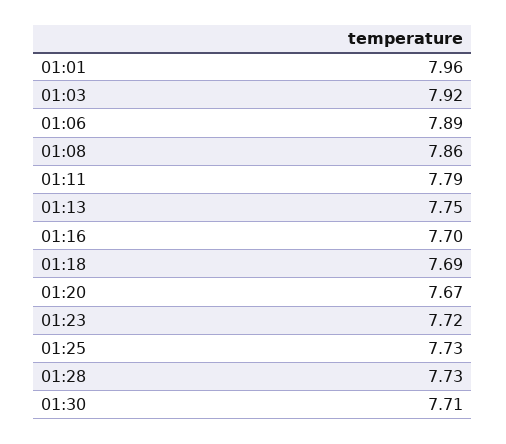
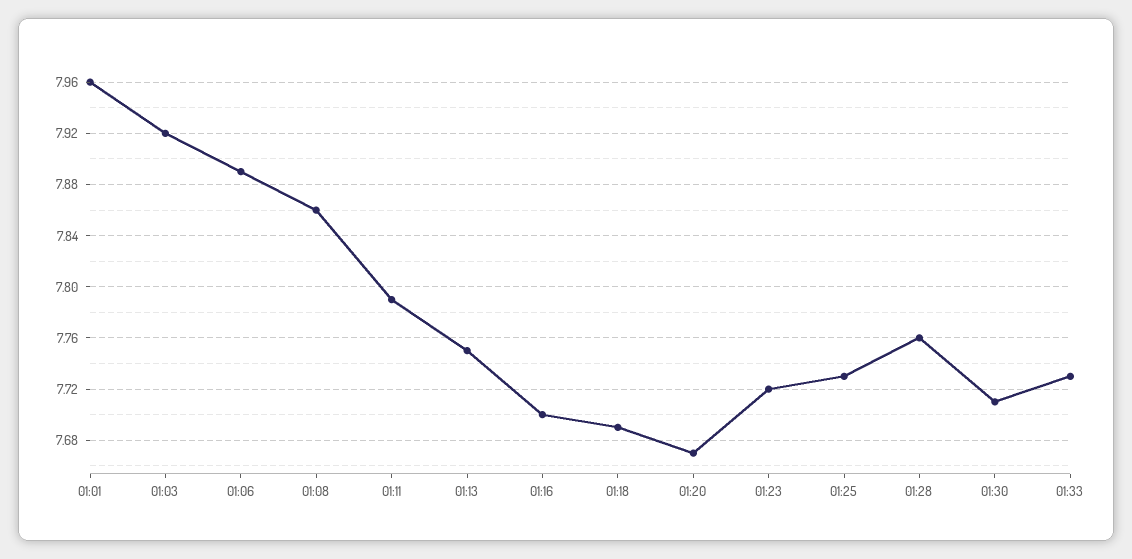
01:28: 7.73 -> 7.76
01:33: none -> 7.73

